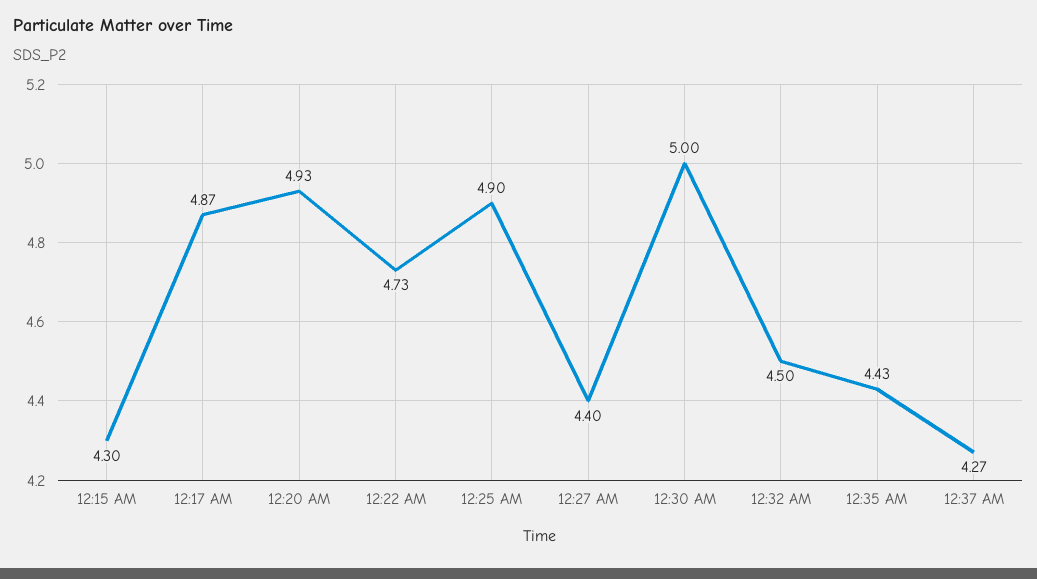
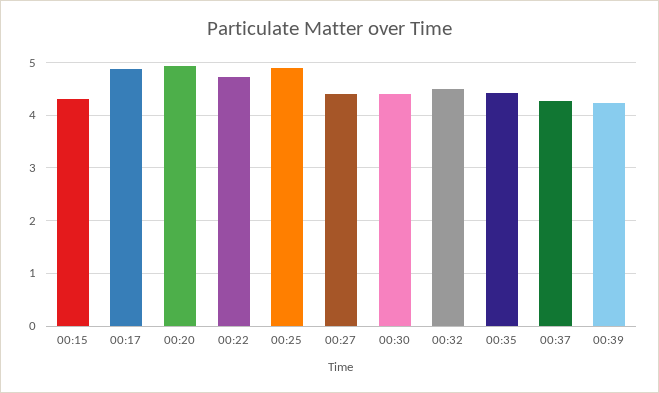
12:30 AM: 5 -> 4.4
00:39: none -> 4.2

